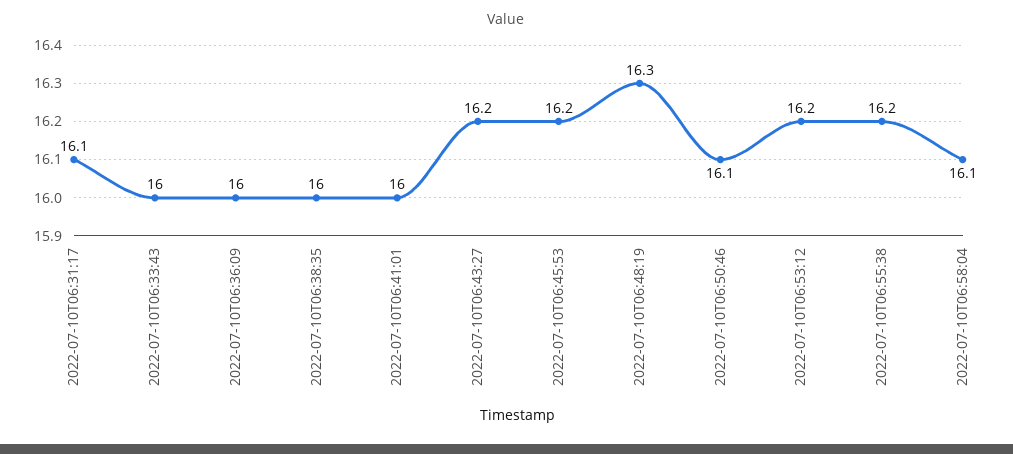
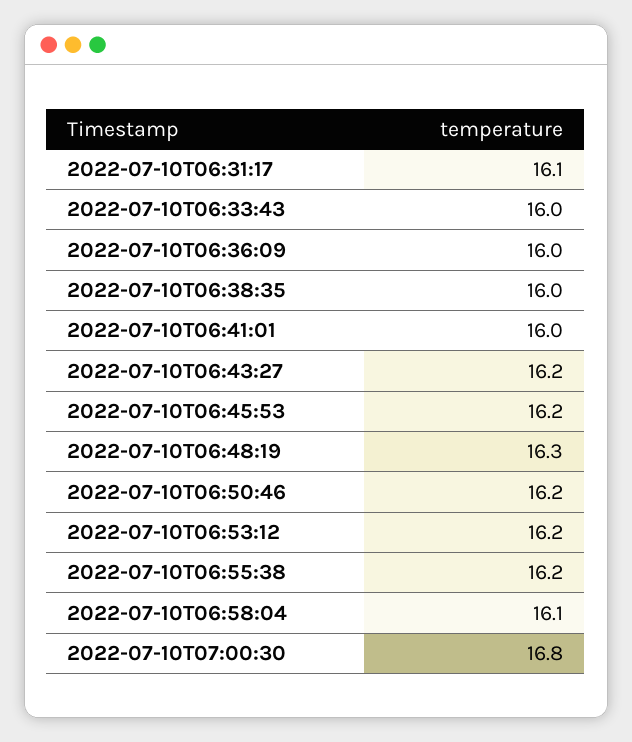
2022-07-10T06:50:46: 16.1 -> 16.2
2022-07-10T07:00:30: none -> 16.8

